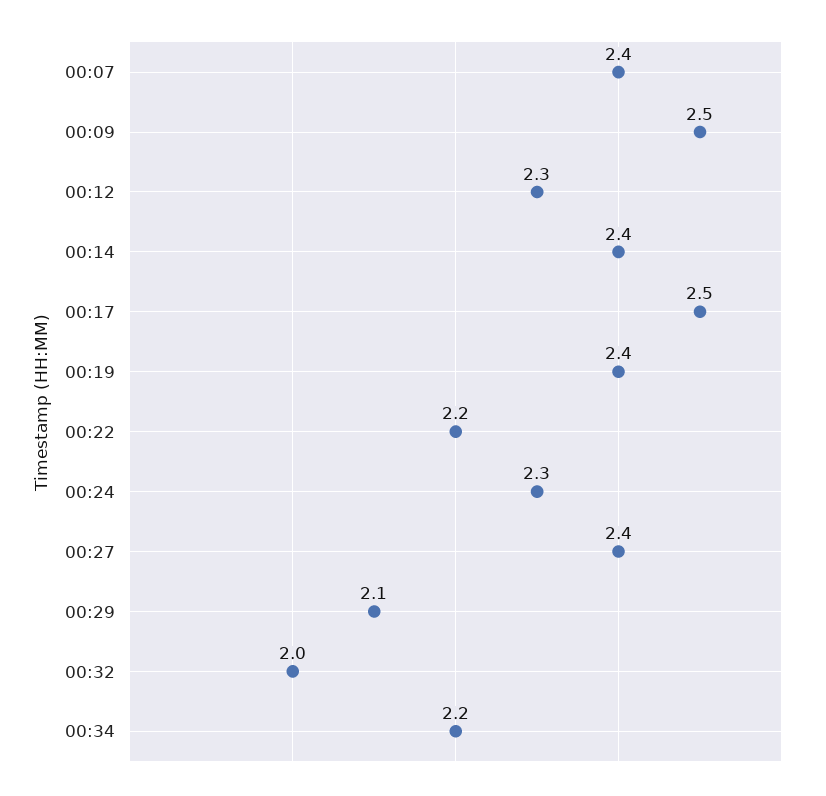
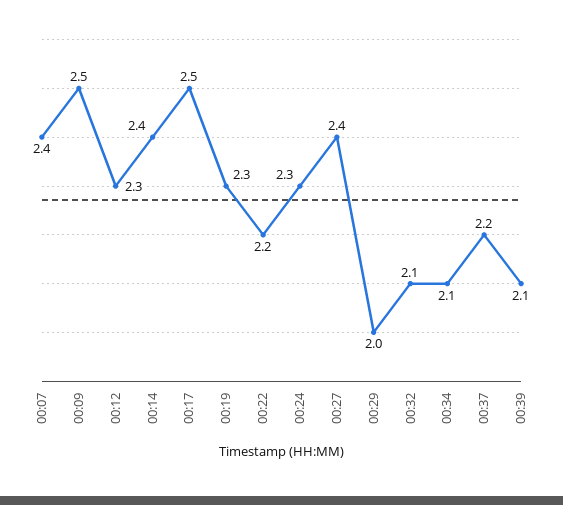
00:19: 2.4 -> 2.3
00:29: 2.1 -> 2
00:32: 2 -> 2.1
00:34: 2.2 -> 2.1
00:37: none -> 2.2
00:39: none -> 2.1

